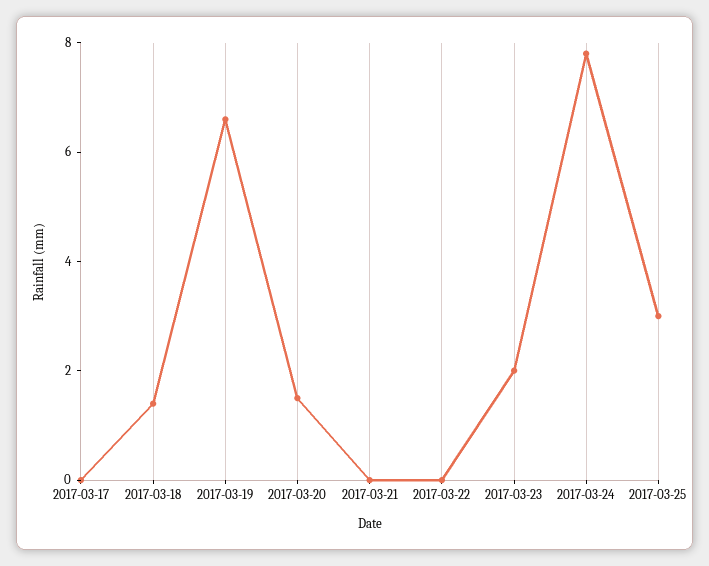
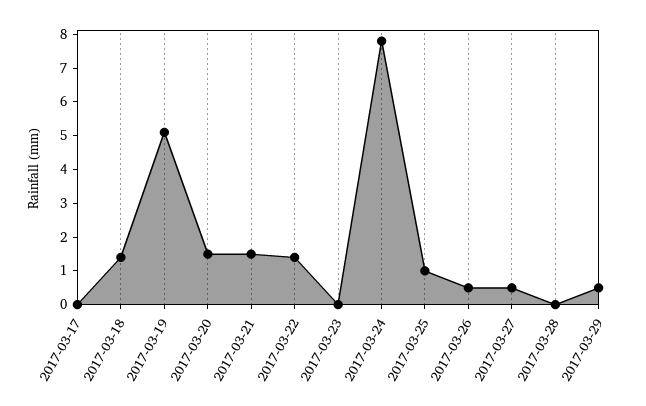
2017-03-19: 6.5 -> 5
2017-03-21: 0 -> 1.5
2017-03-22: 0 -> 1.5
2017-03-23: 2 -> 0
2017-03-25: 3 -> 1
2017-03-26: none -> 0.5
2017-03-27: none -> 0.5
2017-03-28: none -> 0
2017-03-29: none -> 0.5

